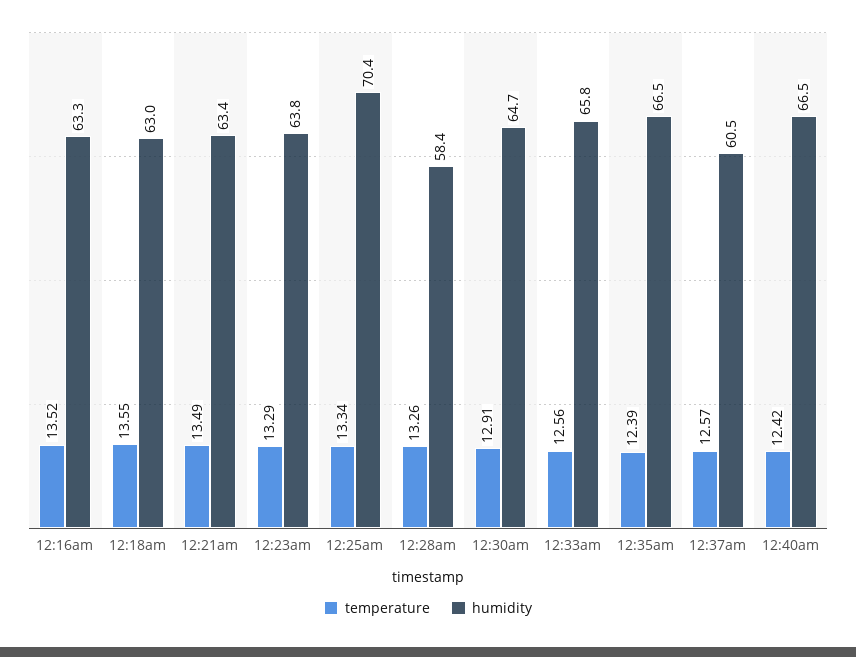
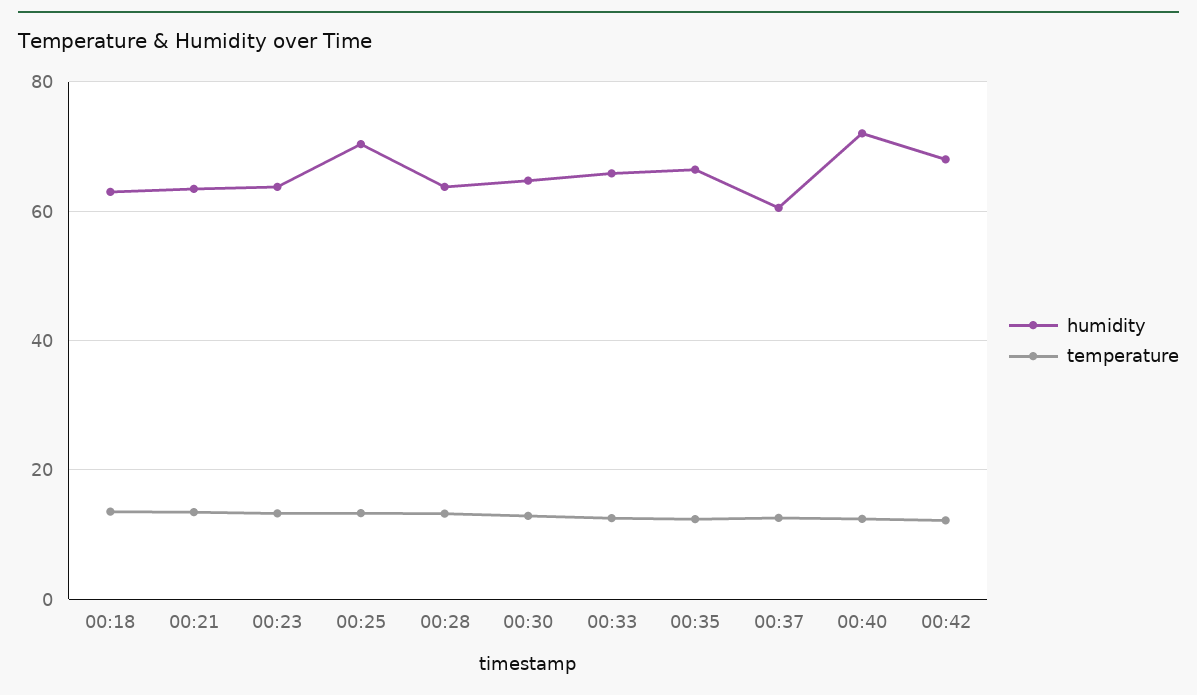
temperature, 12:16am: 13.52 -> none
humidity, 12:16am: 63.3 -> none
humidity, 12:28am: 58.4 -> 64
humidity, 12:40am: 66.5 -> 72
humidity, 00:42: none -> 68
temperature, 00:42: none -> 12

